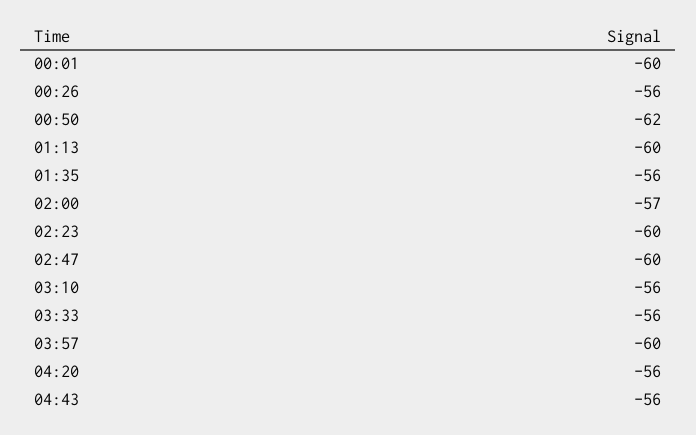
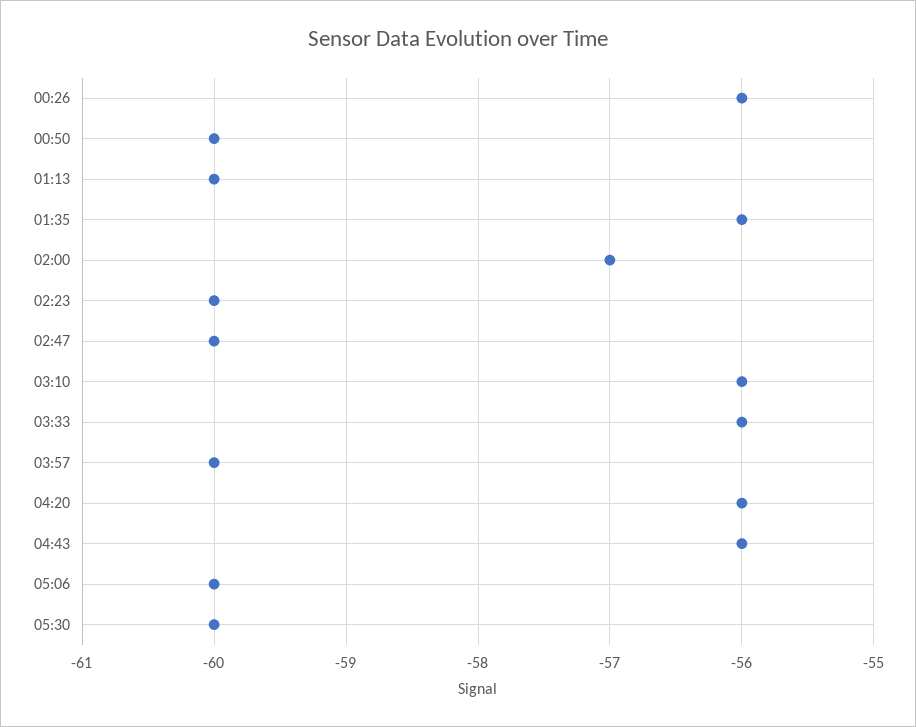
00:01: -60 -> none
00:50: -62 -> -60
05:06: none -> -60
05:30: none -> -60

